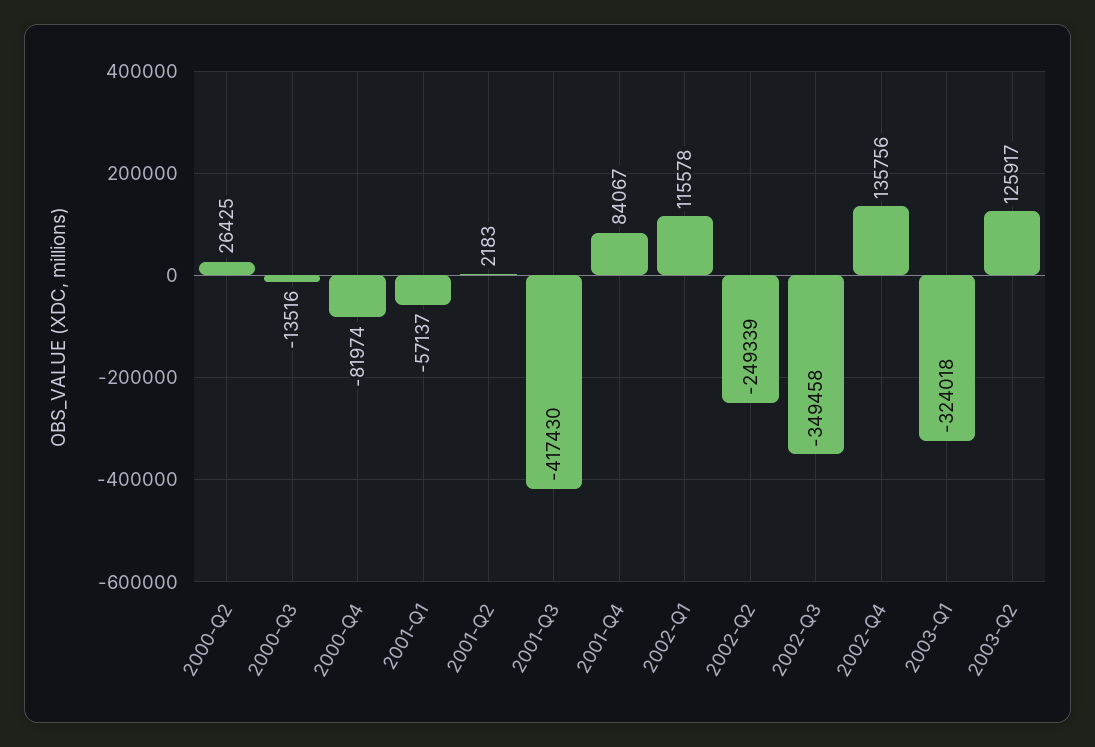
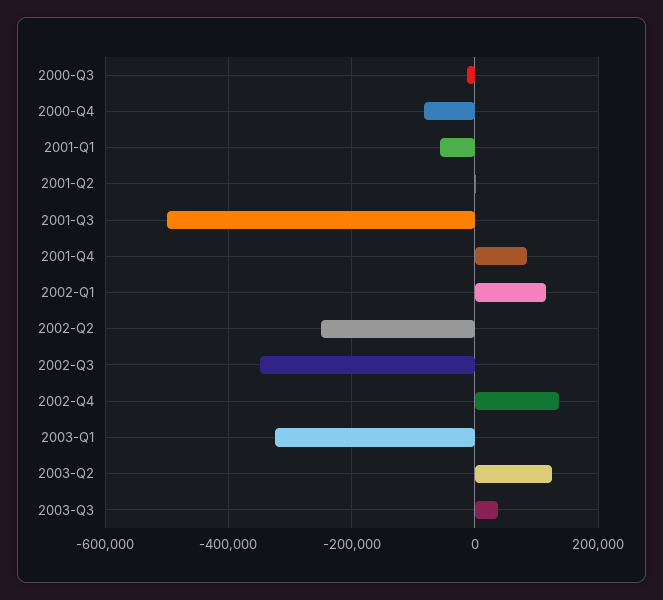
2000-Q2: 26425 -> none
2001-Q3: -417430 -> -500000
2003-Q3: none -> 40000

